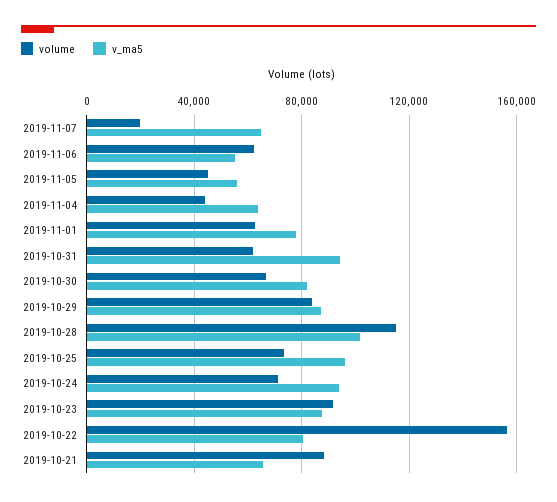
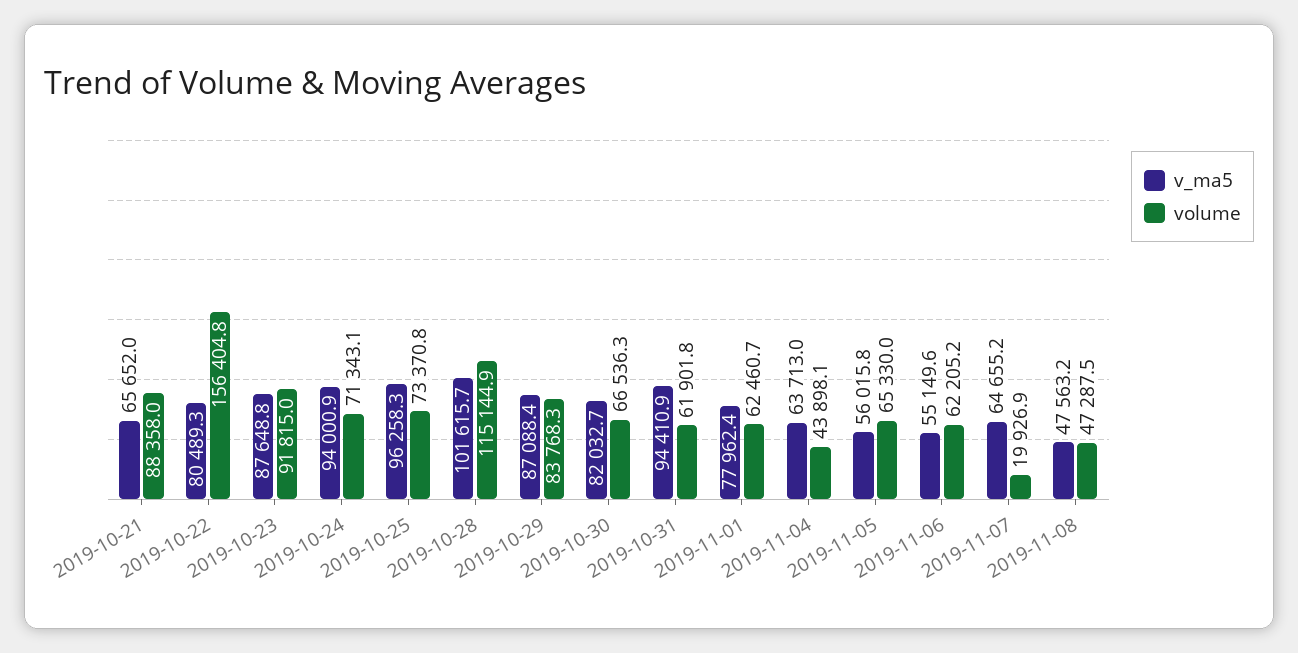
volume, 2019-11-05: 45000 -> 65330
v_ma5, 2019-11-08: none -> 47563.2
volume, 2019-11-08: none -> 47287.5

